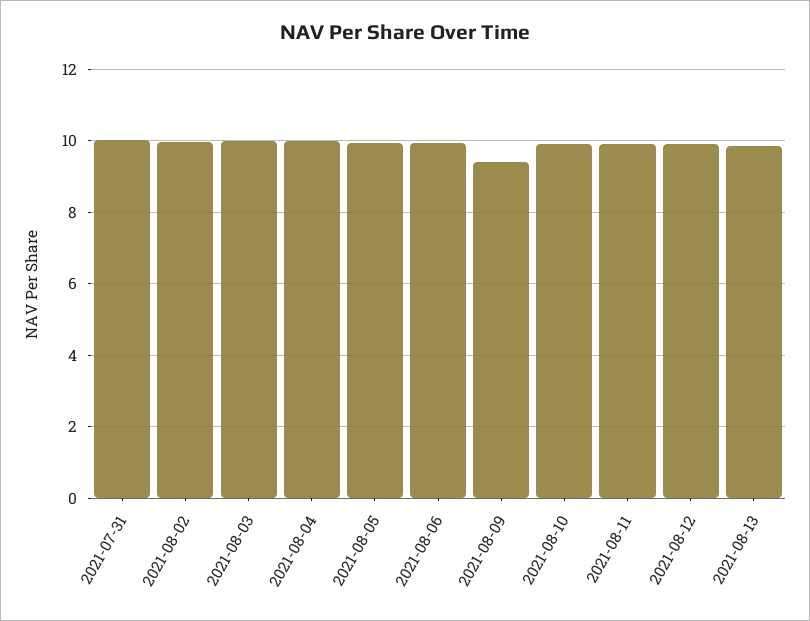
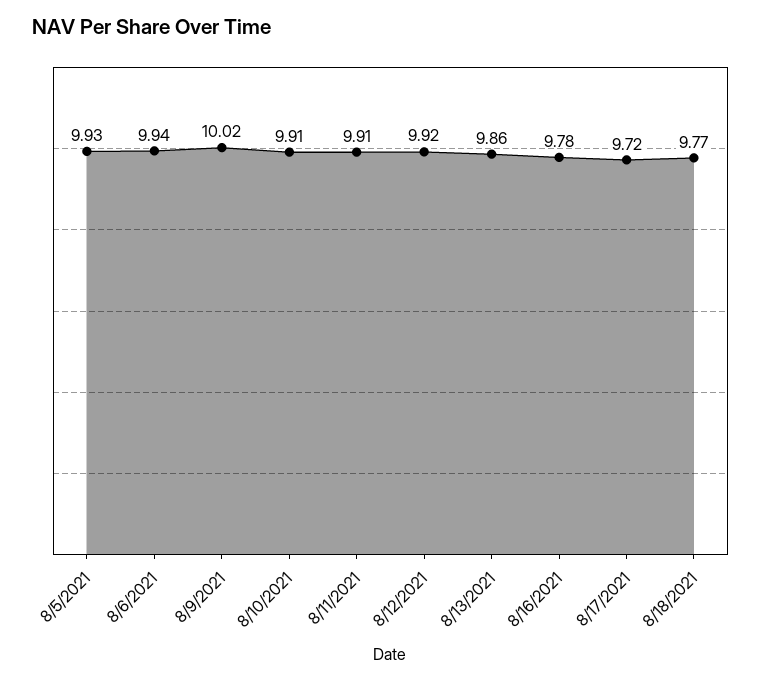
2021-07-31: 10 -> none
2021-08-02: 10 -> none
2021-08-03: 10 -> none
2021-08-04: 10 -> none
2021-08-09: 9.4 -> 10.02
8/16/2021: none -> 9.78
8/17/2021: none -> 9.72
8/18/2021: none -> 9.77

